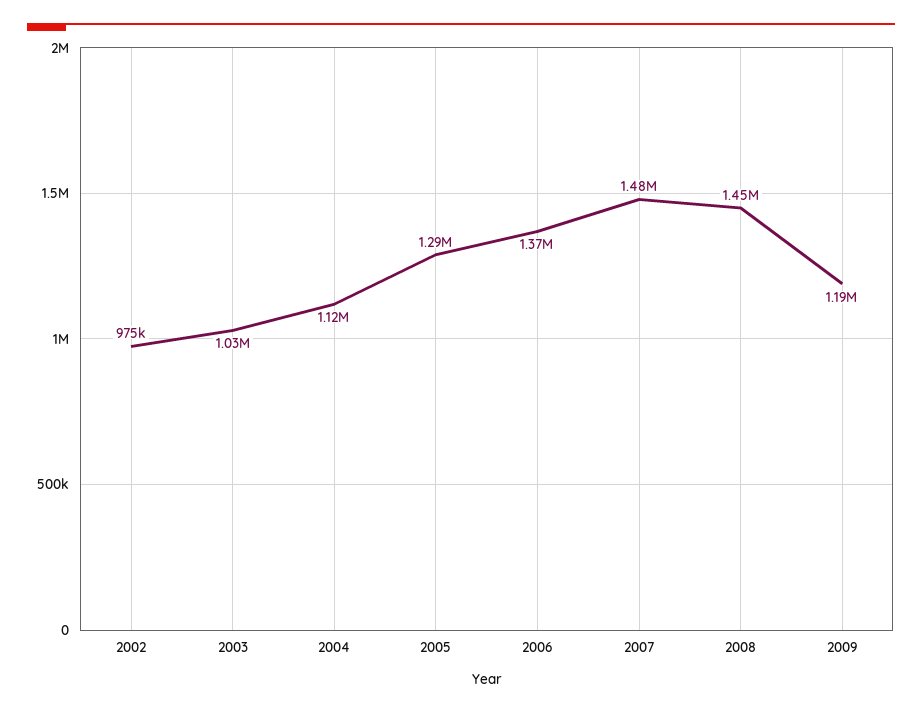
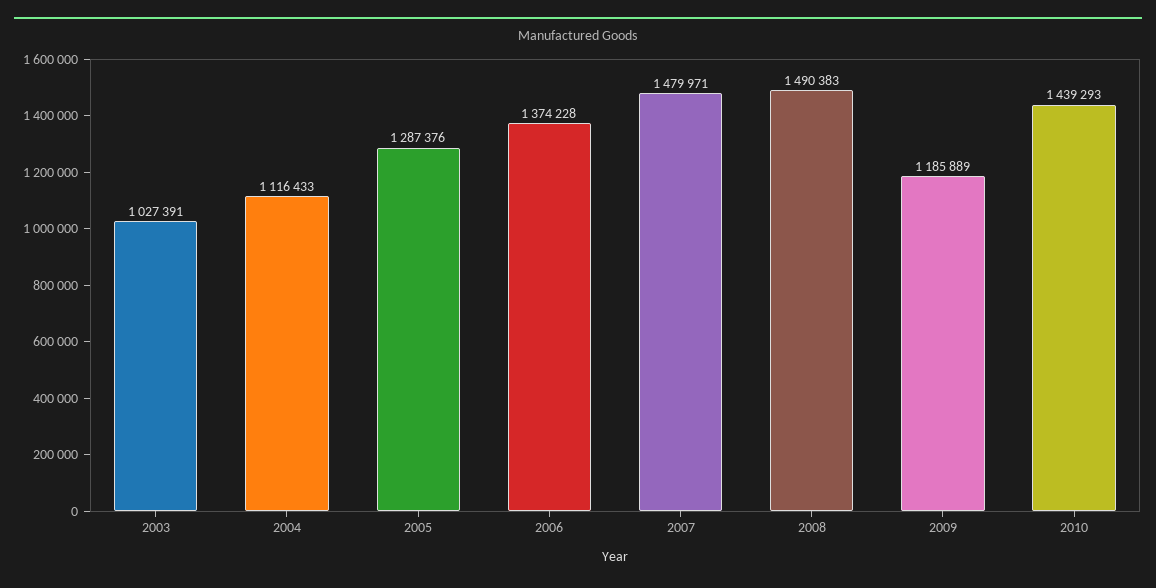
2002: 975000 -> none
2008: 1450000 -> 1490383
2010: none -> 1439293

